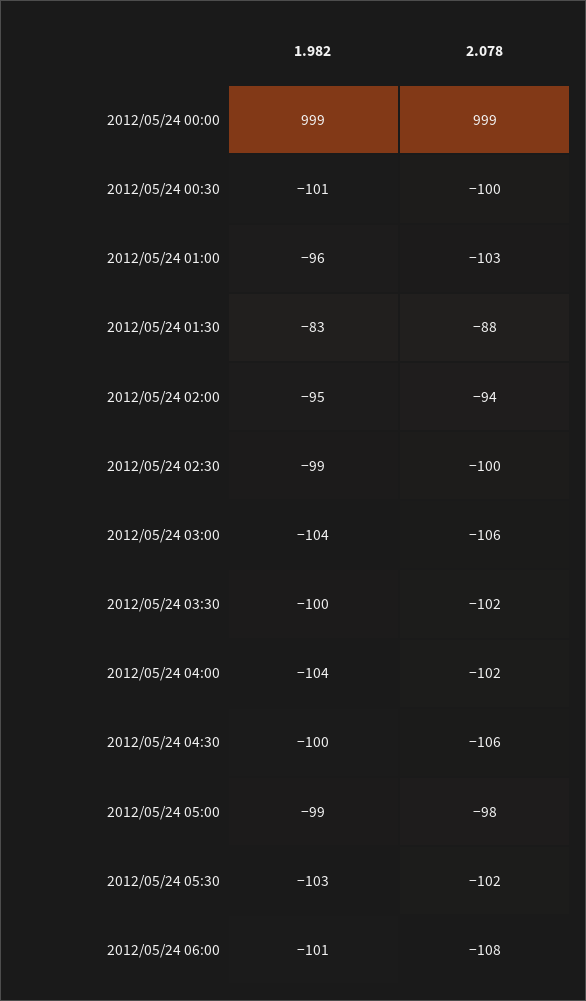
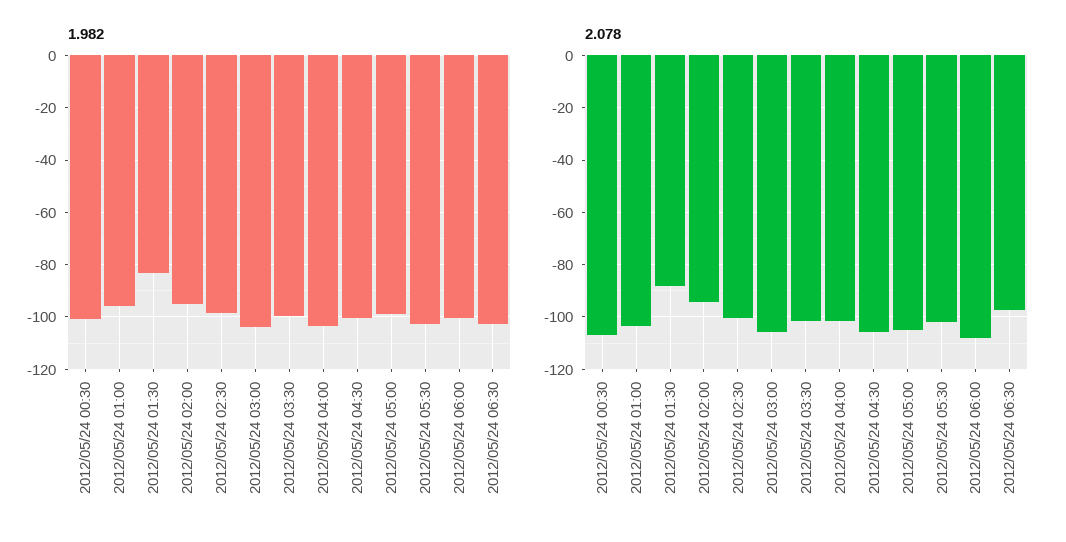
1.982, 2012/05/24 00:00: 999 -> none
2.078, 2012/05/24 00:00: 999 -> none
2.078, 2012/05/24 00:30: -100 -> -107.5
2.078, 2012/05/24 05:00: -98 -> -105
1.982, 2012/05/24 06:30: none -> -102.5
2.078, 2012/05/24 06:30: none -> -97.5

